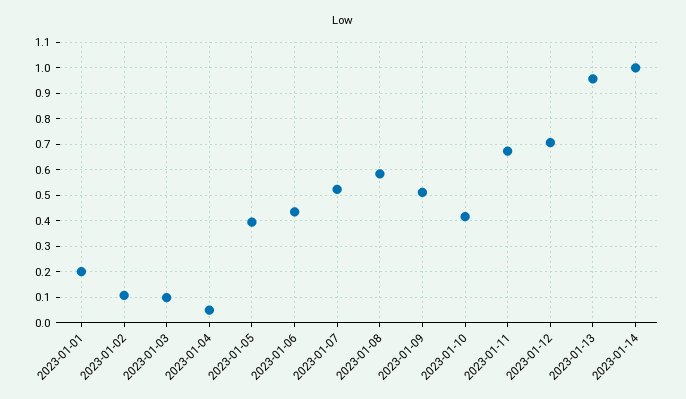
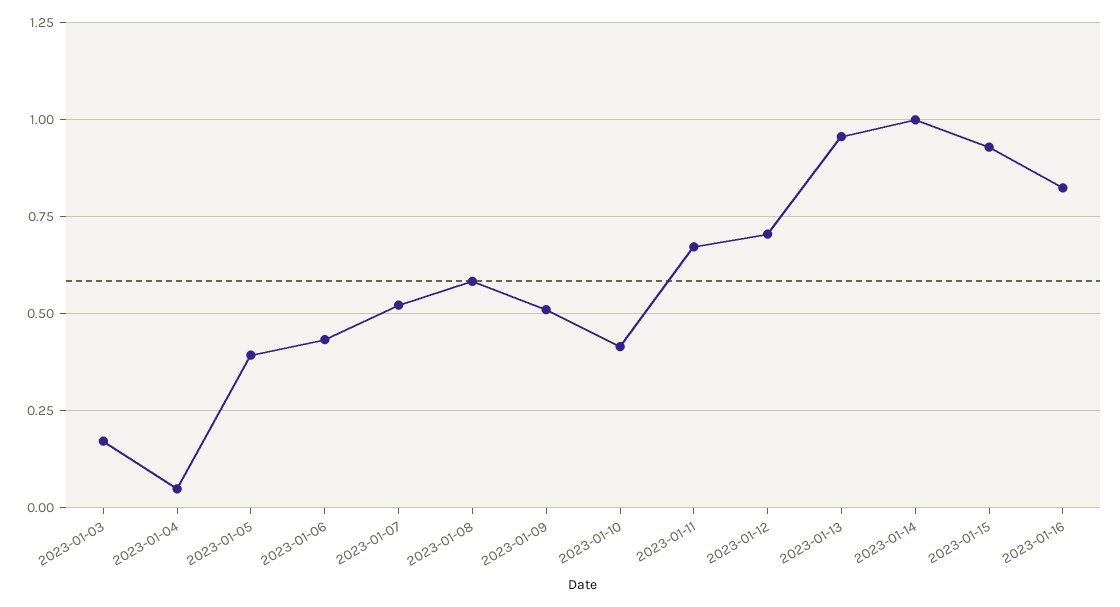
2023-01-01: 0.2 -> none
2023-01-02: 0.1 -> none
2023-01-03: 0.1 -> 0.175
2023-01-15: none -> 0.925
2023-01-16: none -> 0.825

